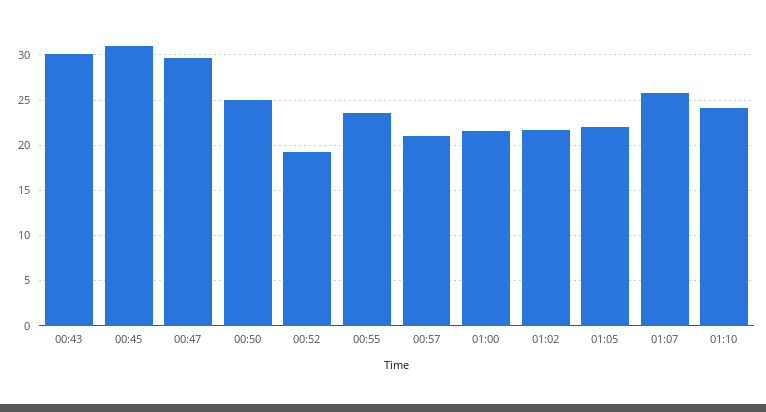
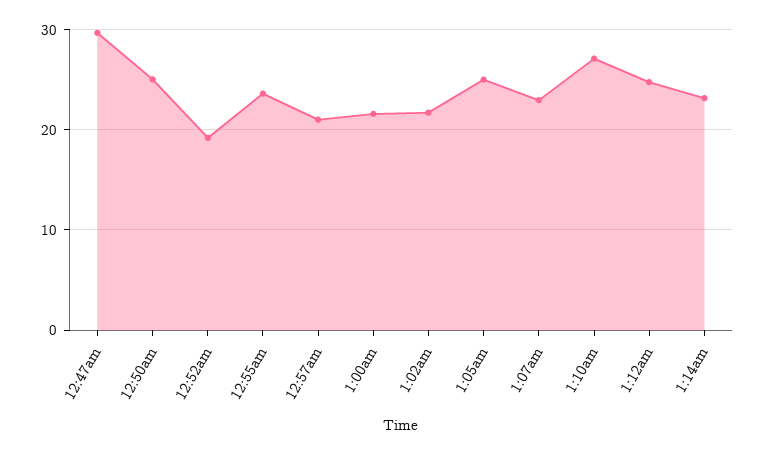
00:43: 30 -> none
00:45: 31 -> none
01:05: 22 -> 25
01:07: 26 -> 23
01:10: 24 -> 27
1:12am: none -> 25
1:14am: none -> 23

